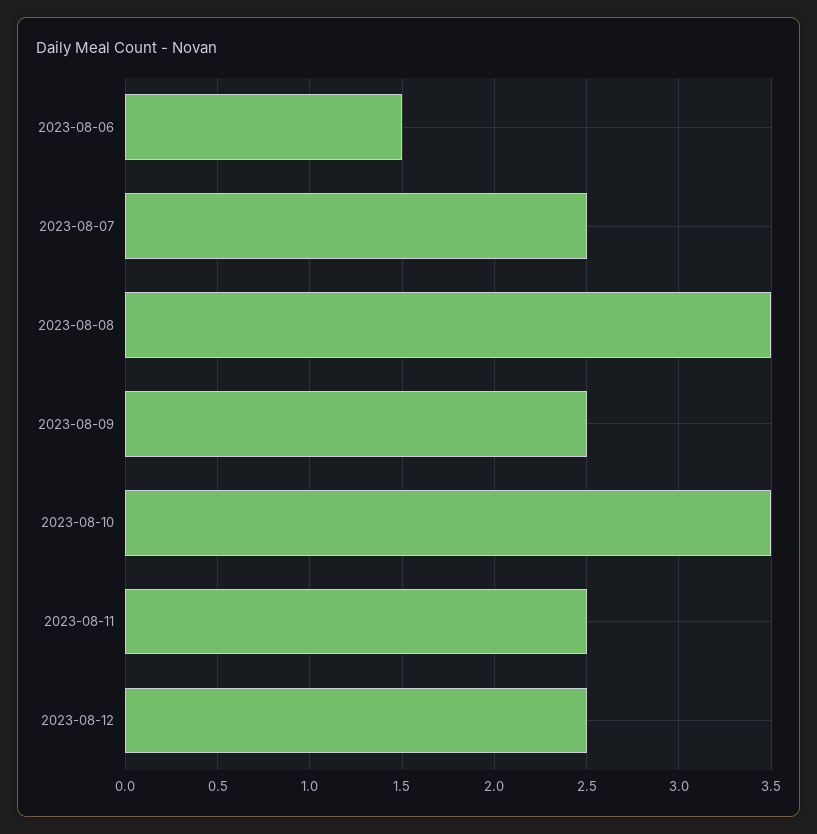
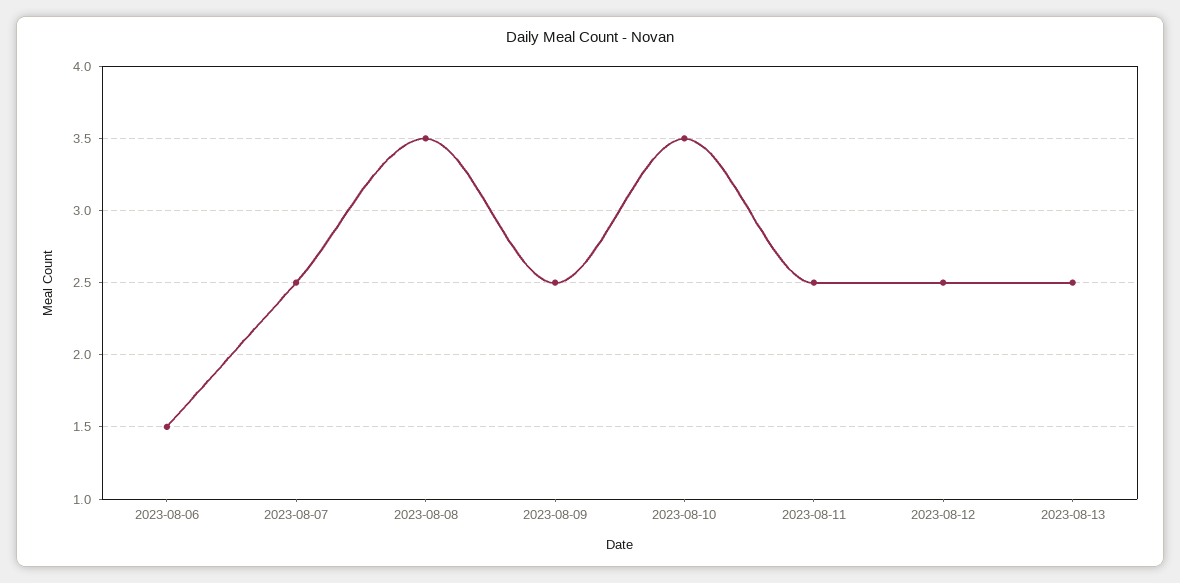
2023-08-13: none -> 2.5

